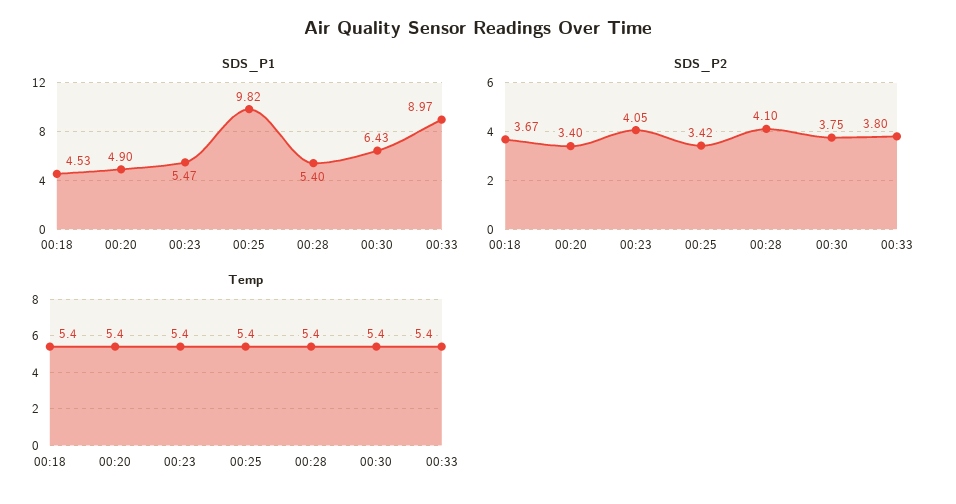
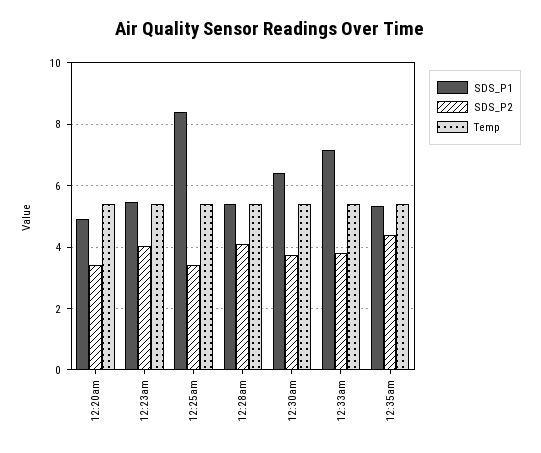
SDS_P1, 00:18: 4.53 -> none
SDS_P1, 00:25: 9.82 -> 8.4
SDS_P1, 00:33: 8.97 -> 7.2
SDS_P2, 00:18: 3.67 -> none
Temp, 00:18: 5.4 -> none
SDS_P1, 12:35am: none -> 5.4
SDS_P2, 12:35am: none -> 4.4
Temp, 12:35am: none -> 5.4

